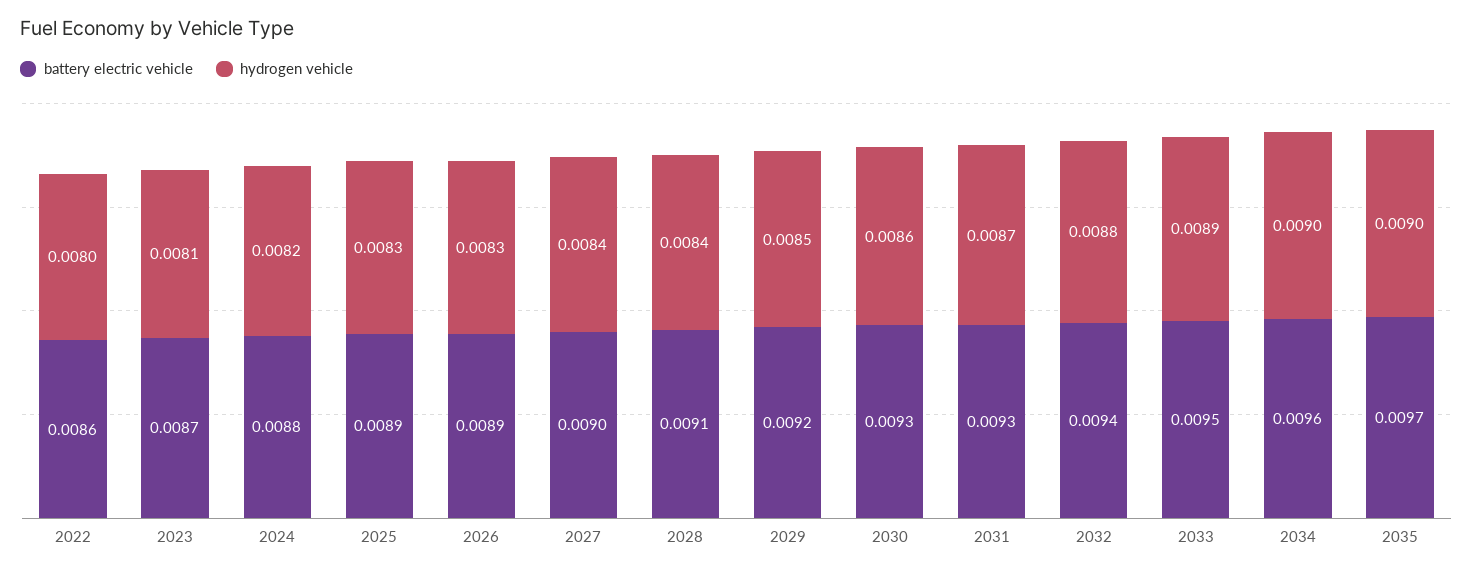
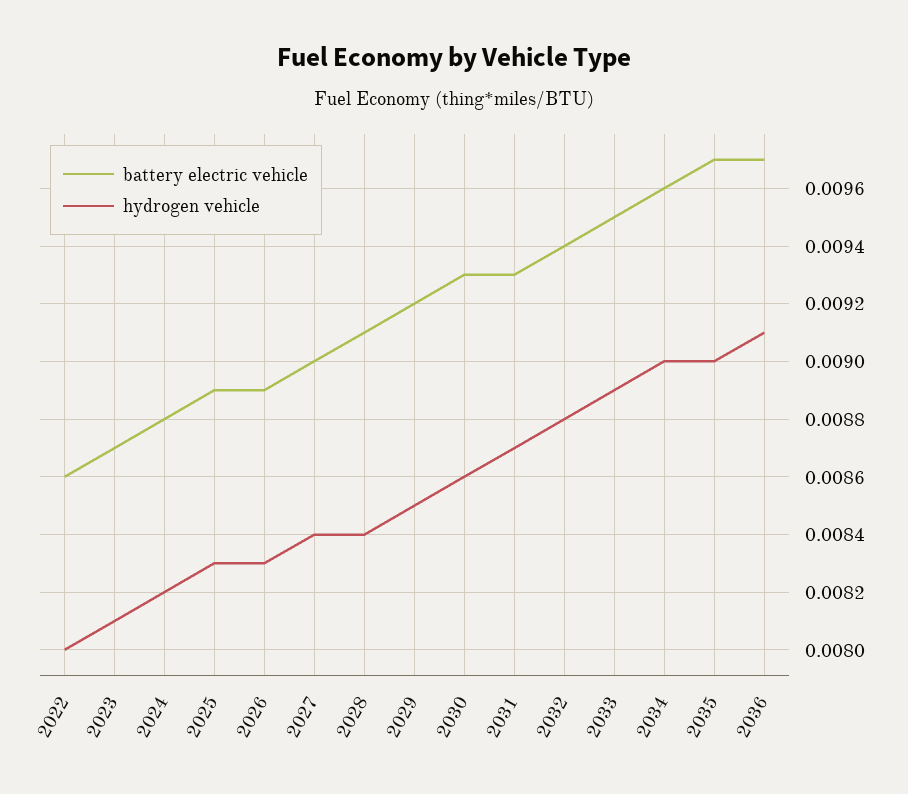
battery electric vehicle, 2036: none -> 0.0097
hydrogen vehicle, 2036: none -> 0.0091

